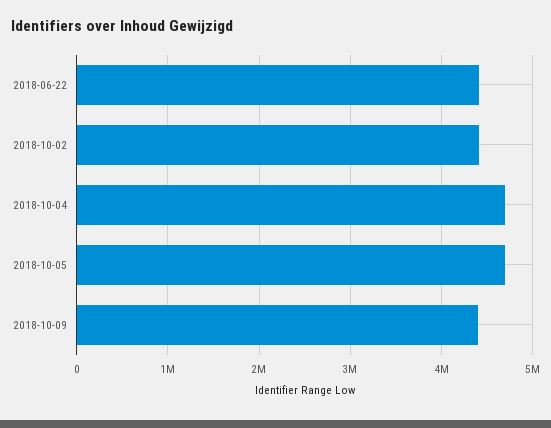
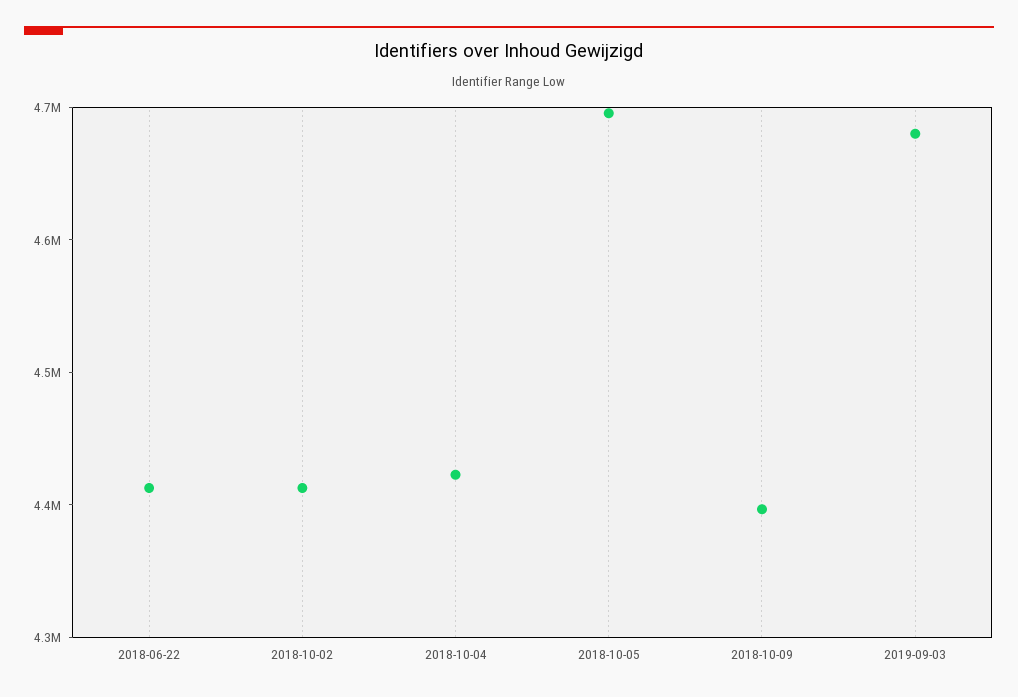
2018-10-04: 4700000 -> 4420000
2019-09-03: none -> 4680000

